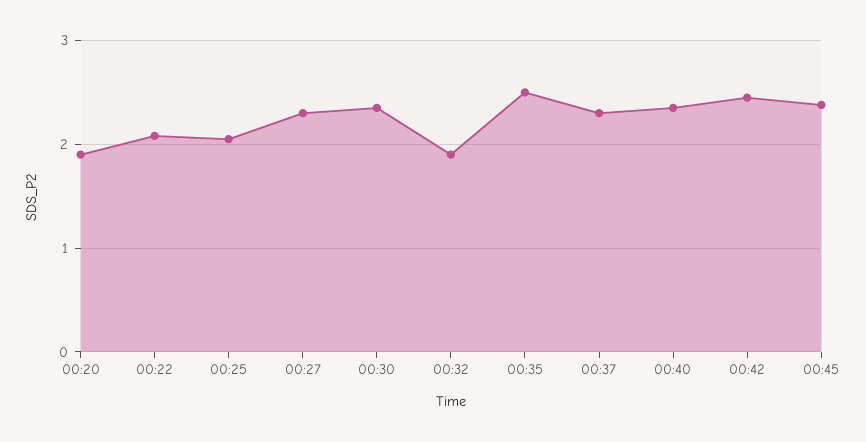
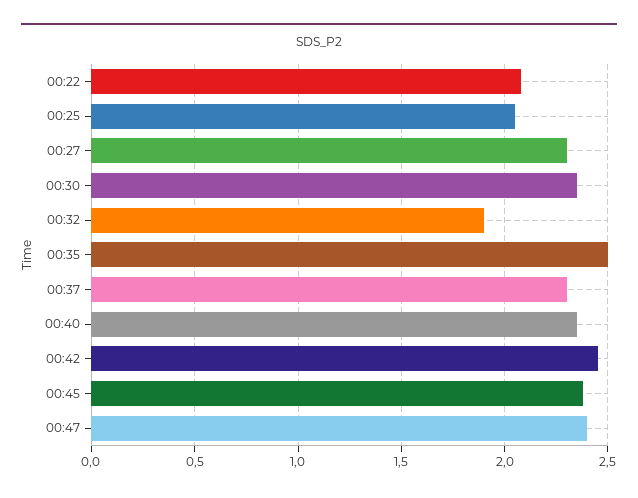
00:20: 1.9 -> none
00:47: none -> 2.4

